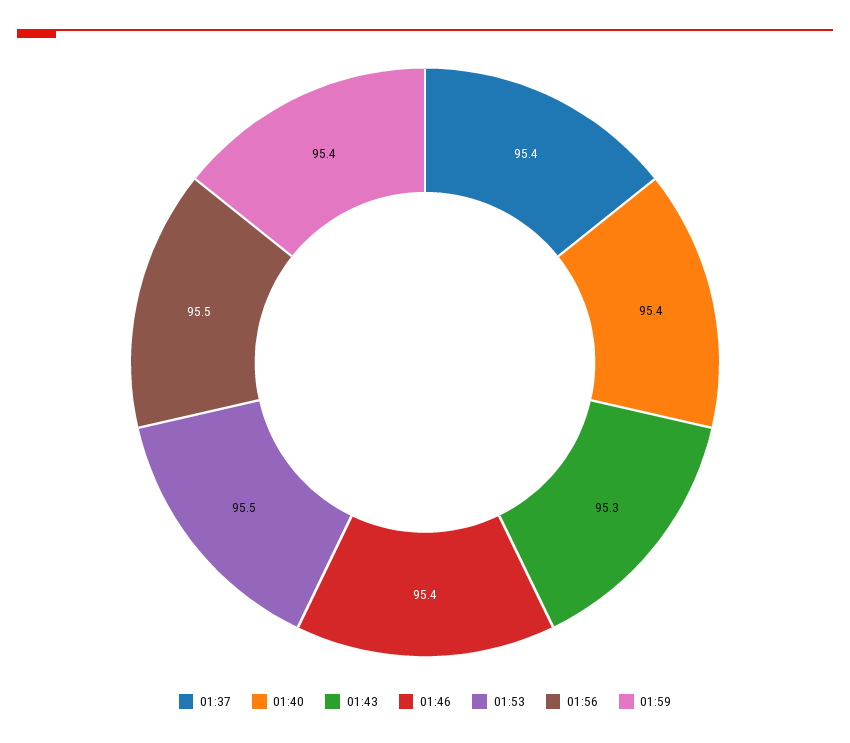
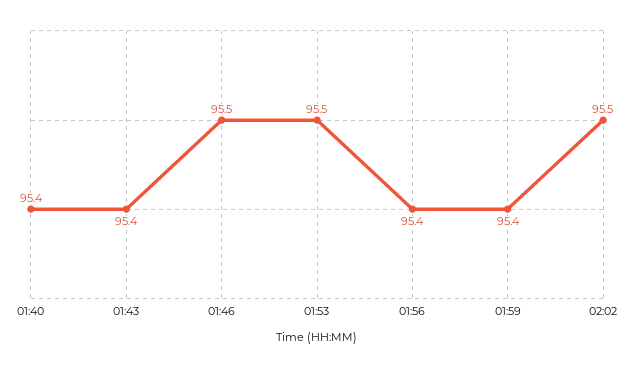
01:37: 95.4 -> none
01:43: 95.3 -> 95.4
01:46: 95.4 -> 95.5
01:56: 95.5 -> 95.4
02:02: none -> 95.5

